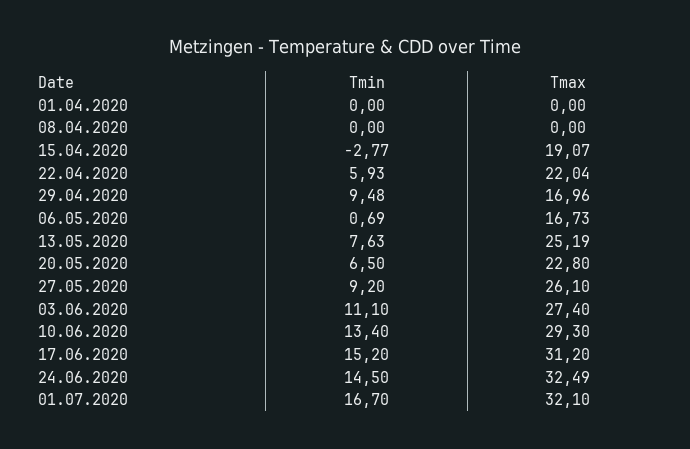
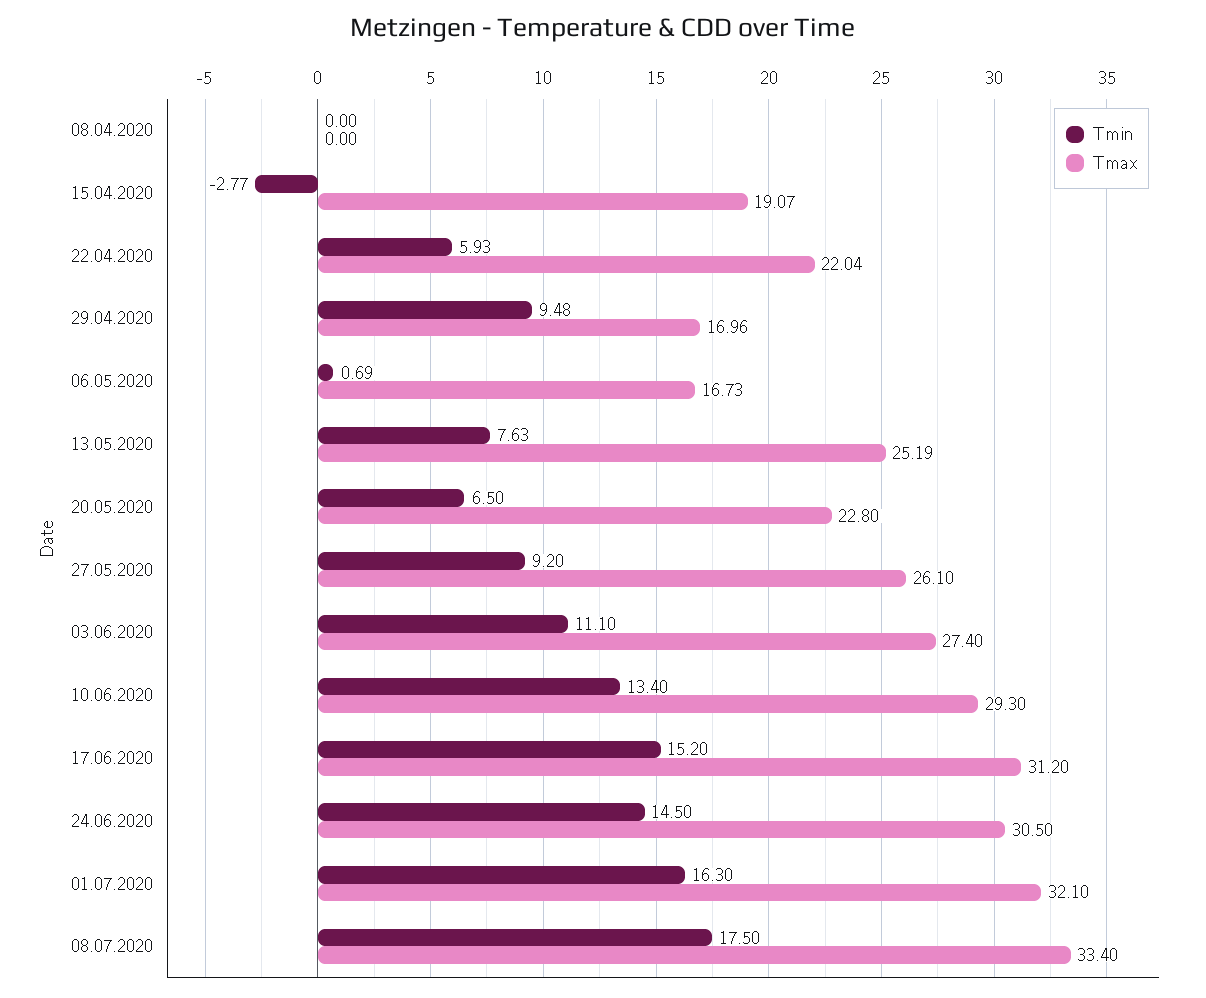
Tmin, 01.04.2020: 0 -> none
Tmax, 01.04.2020: 0 -> none
Tmax, 24.06.2020: 32.49 -> 30.5
Tmin, 01.07.2020: 16.7 -> 16.3
Tmin, 08.07.2020: none -> 17.5
Tmax, 08.07.2020: none -> 33.4

